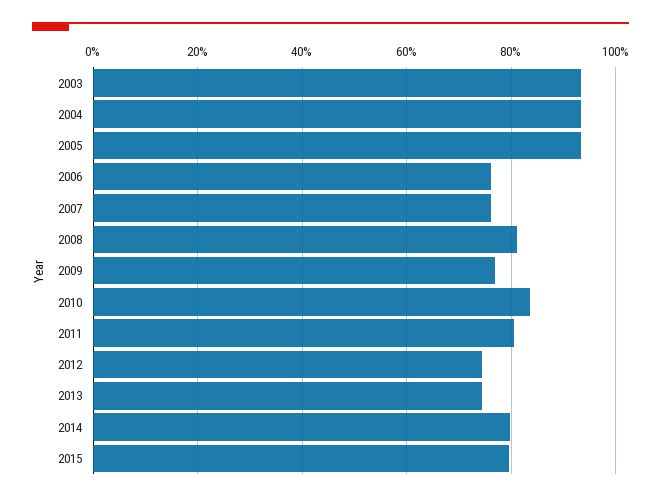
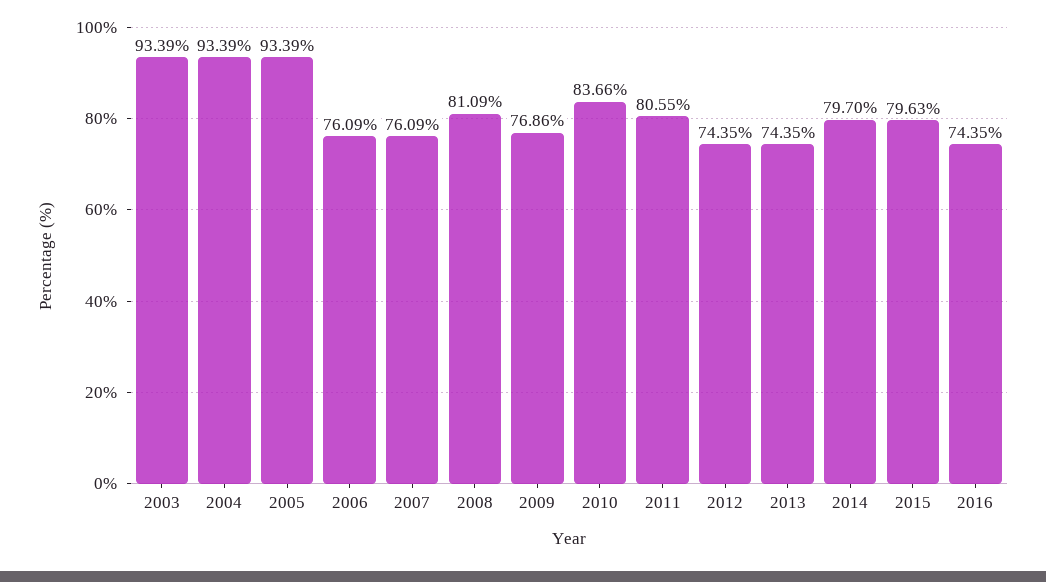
2016: none -> 74.35

